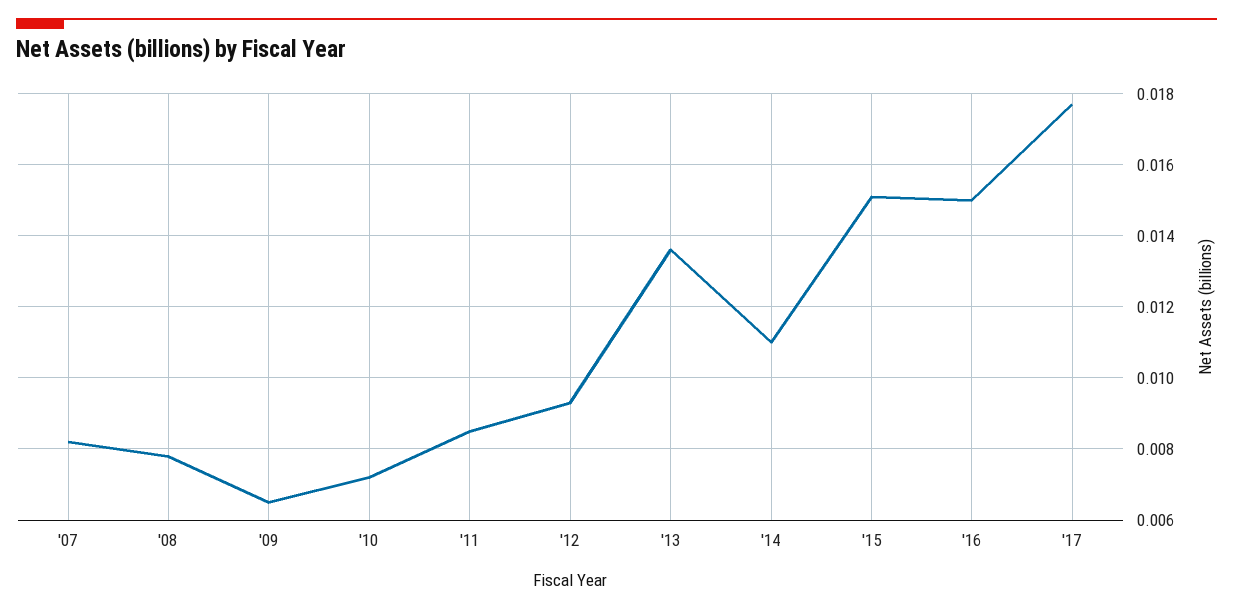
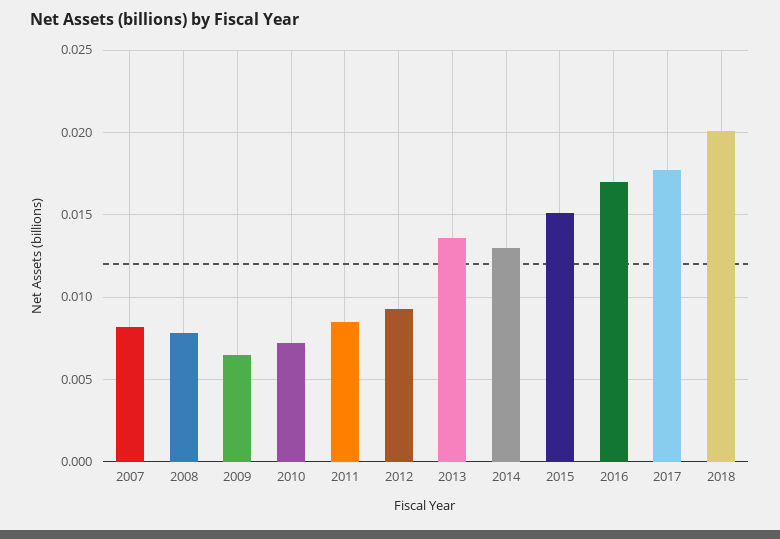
'14: 0.011 -> 0.013
'16: 0.015 -> 0.017
2018: none -> 0.02

